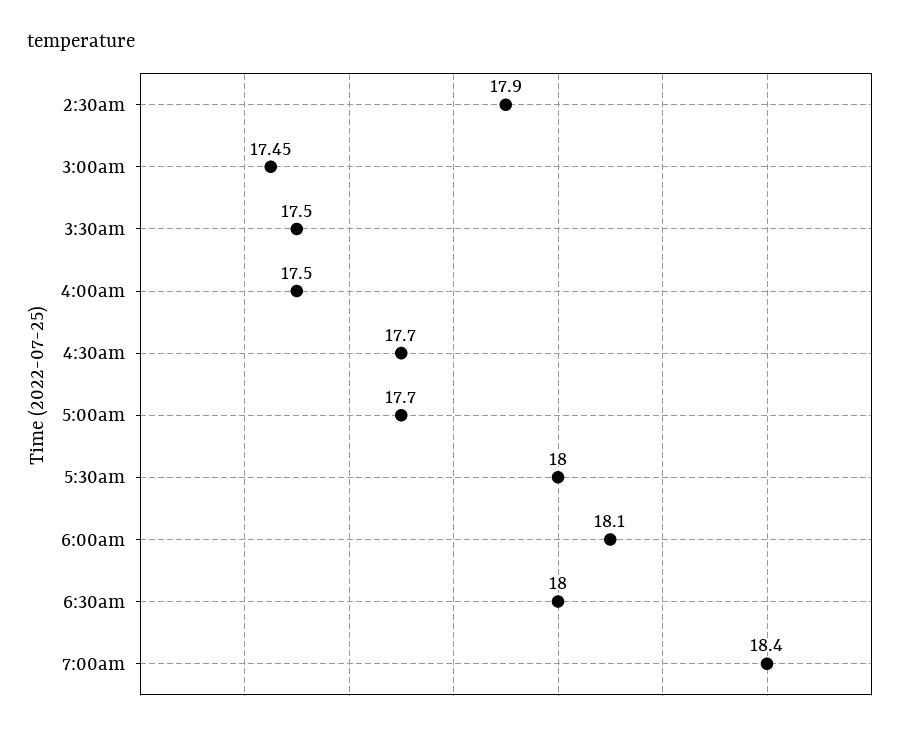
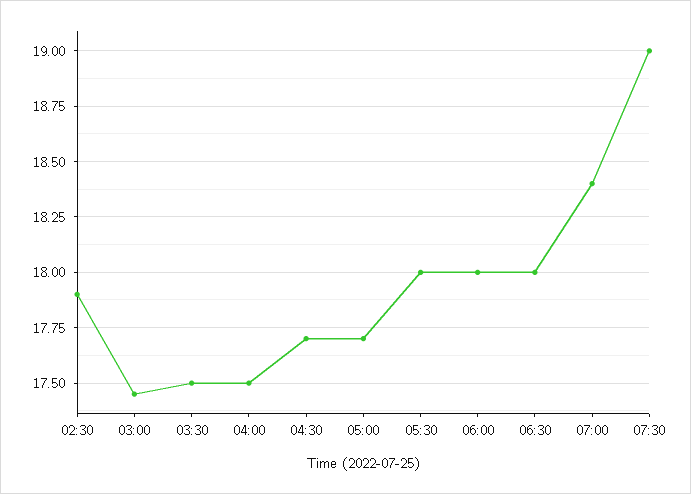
6:00am: 18.1 -> 18
07:30: none -> 19

